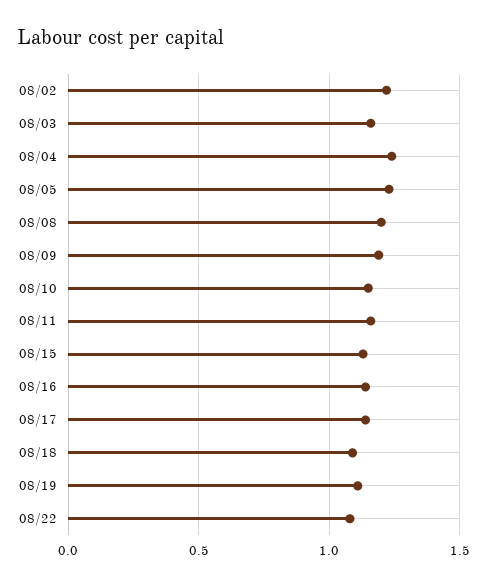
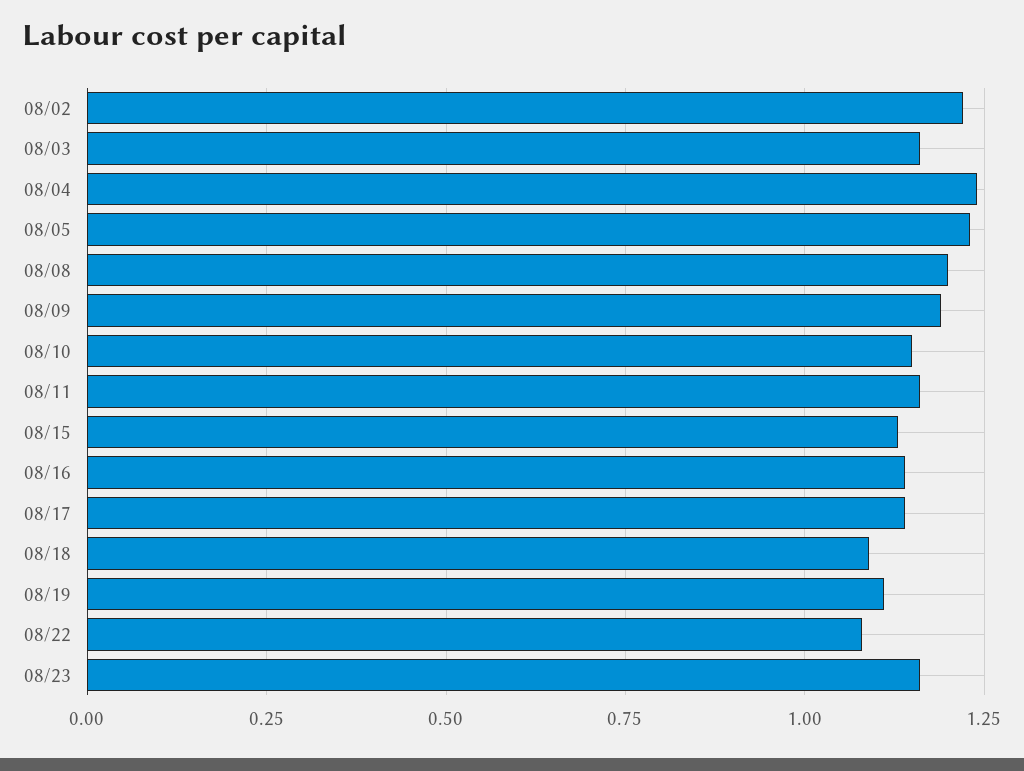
08/23: none -> 1.15

